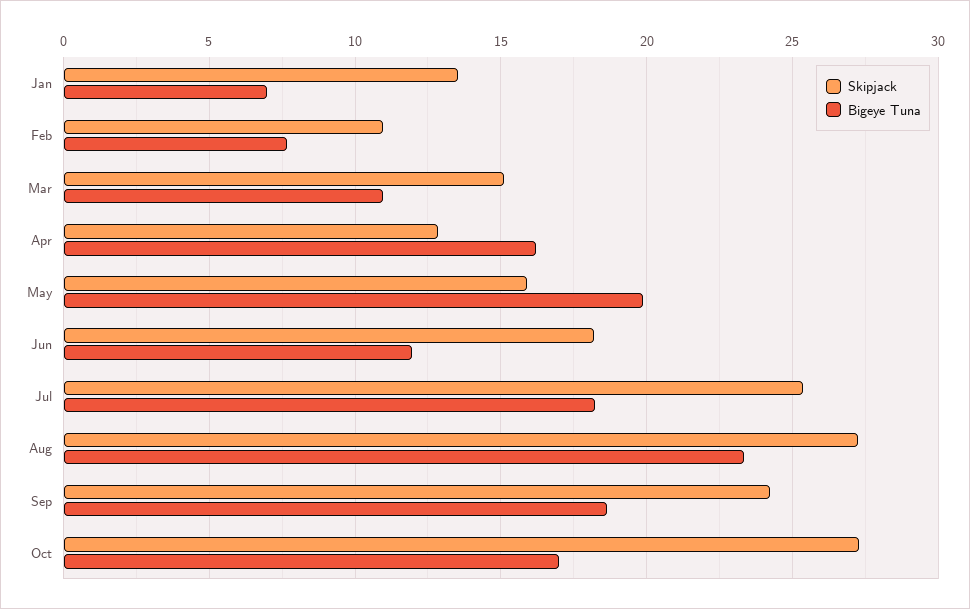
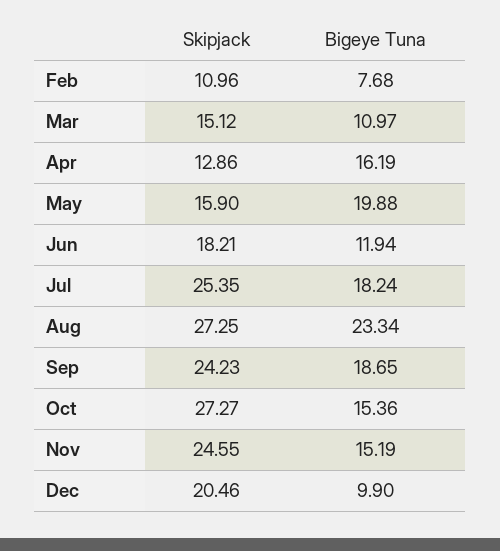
Skipjack, Jan: 13.5 -> none
Bigeye Tuna, Jan: 7 -> none
Bigeye Tuna, Oct: 17 -> 15.36
Skipjack, Nov: none -> 24.55
Bigeye Tuna, Nov: none -> 15.19
Skipjack, Dec: none -> 20.46
Bigeye Tuna, Dec: none -> 9.9

